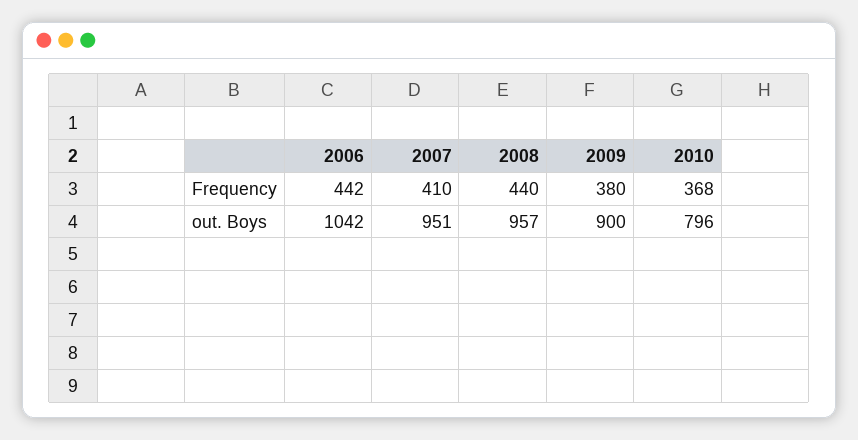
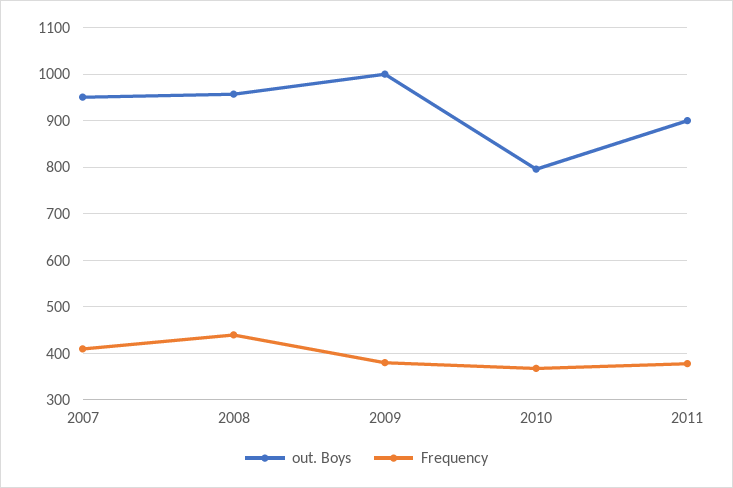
Frequency, 2006: 442 -> none
out. Boys, 2006: 1042 -> none
out. Boys, 2009: 900 -> 1000
out. Boys, 2011: none -> 900
Frequency, 2011: none -> 380

